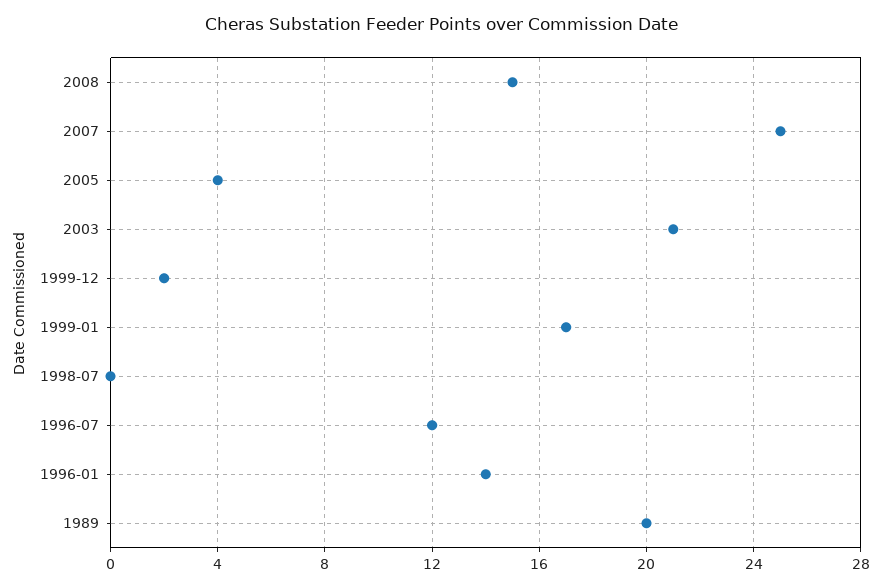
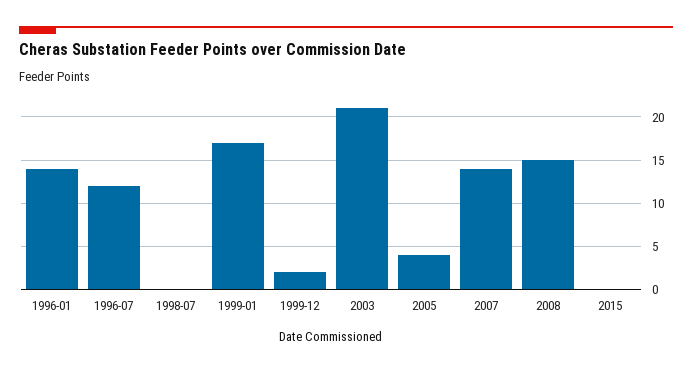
2007: 25 -> 14
1989: 20 -> none
2015: none -> 0

